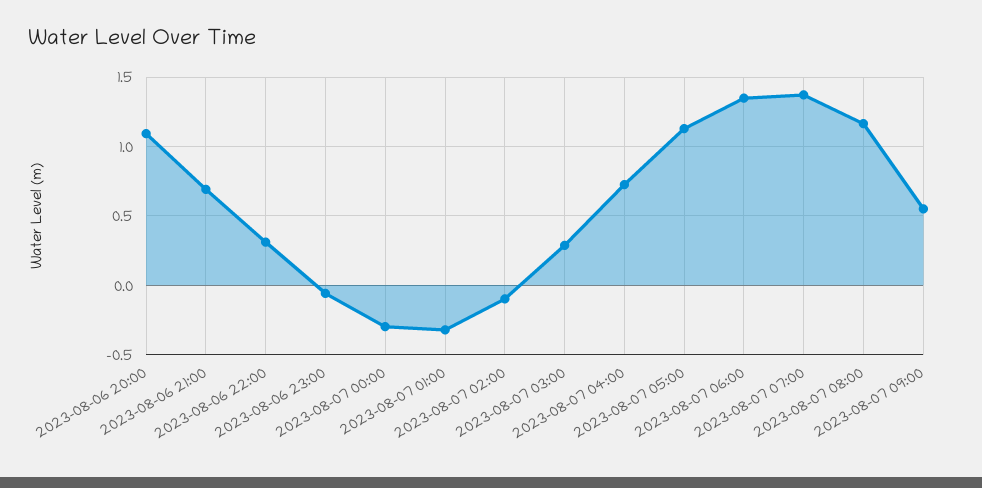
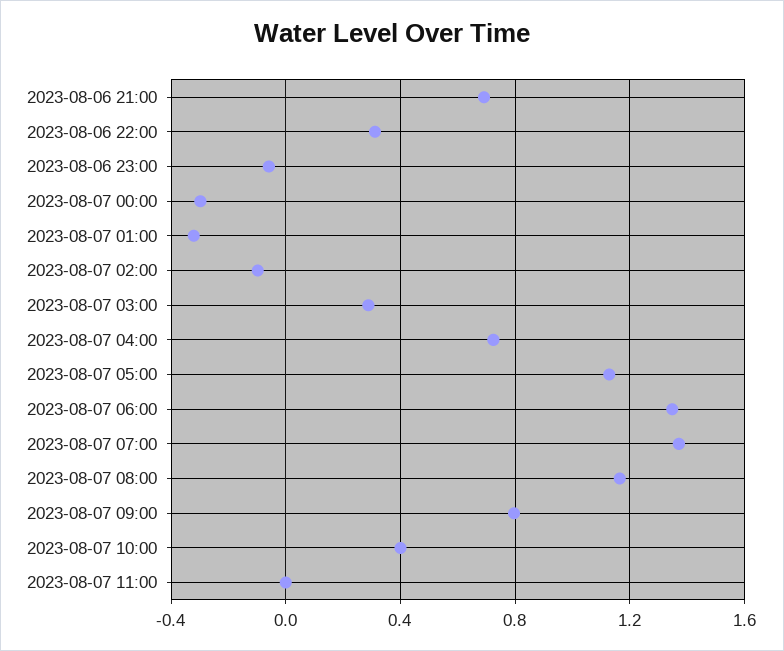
2023-08-06 20:00: 1.1 -> none
2023-08-07 09:00: 0.55 -> 0.8
2023-08-07 10:00: none -> 0.4
2023-08-07 11:00: none -> 0

